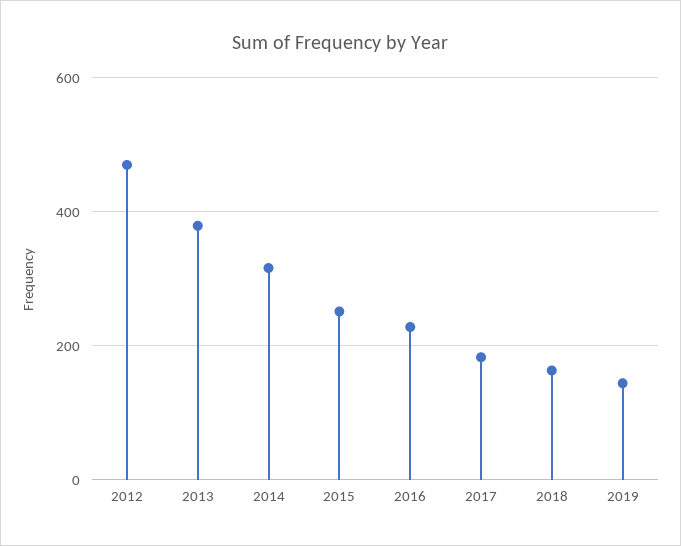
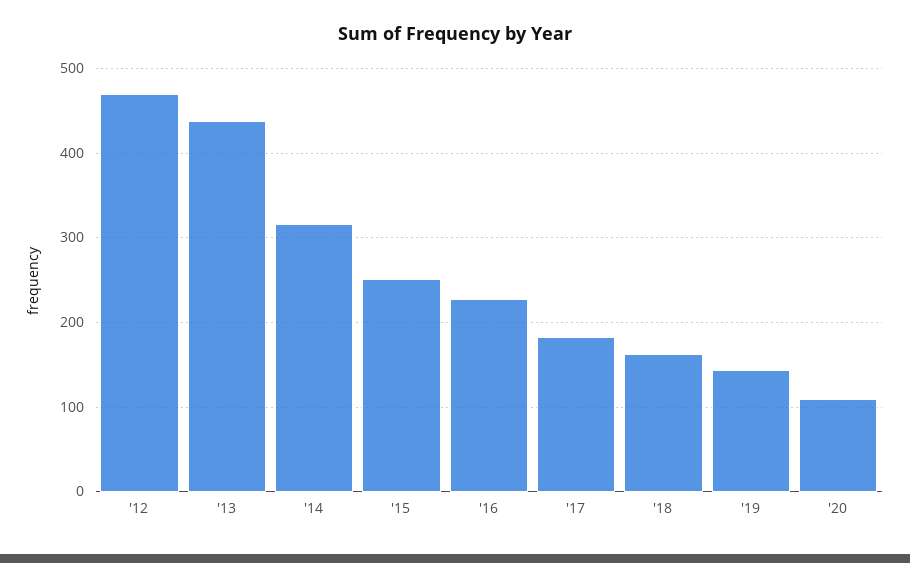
2013: 380 -> 440
'20: none -> 110

